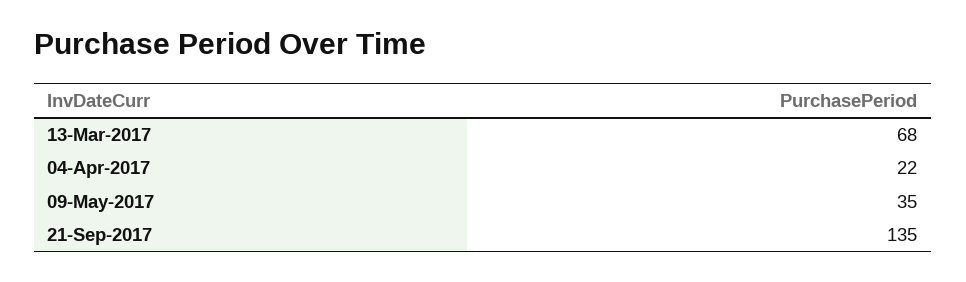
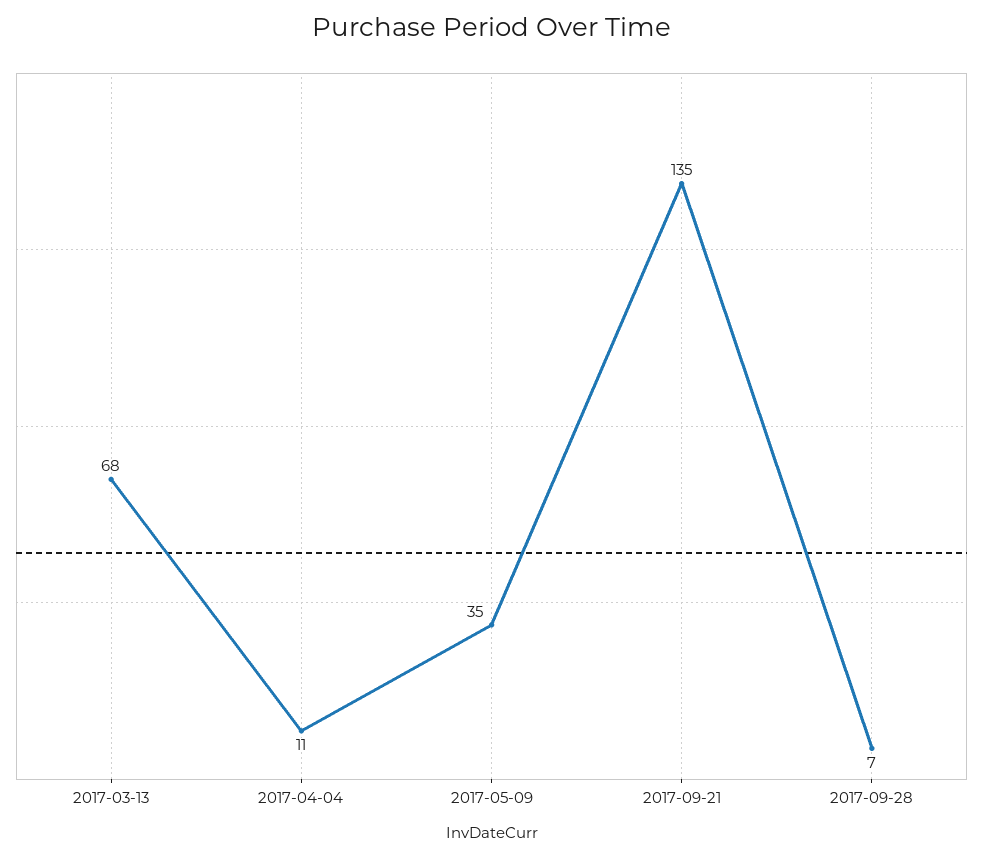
04-Apr-2017: 22 -> 11
2017-09-28: none -> 7

